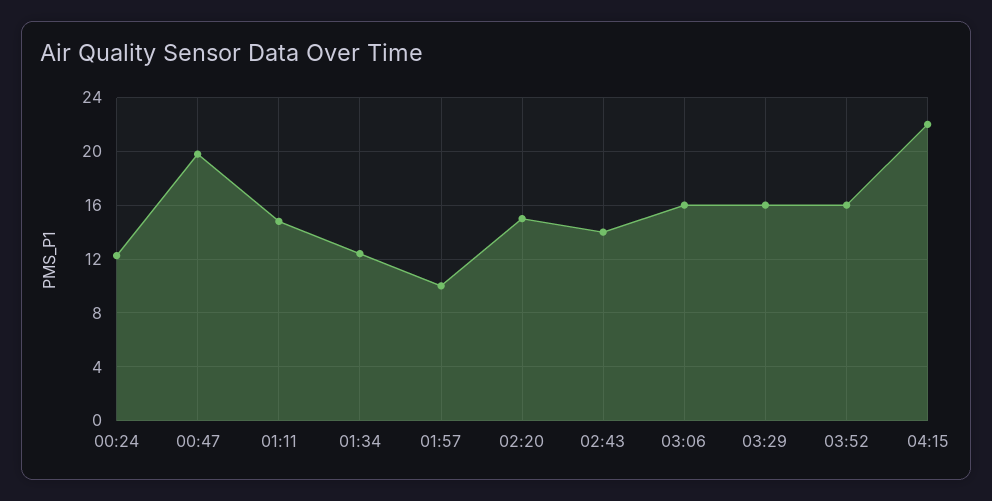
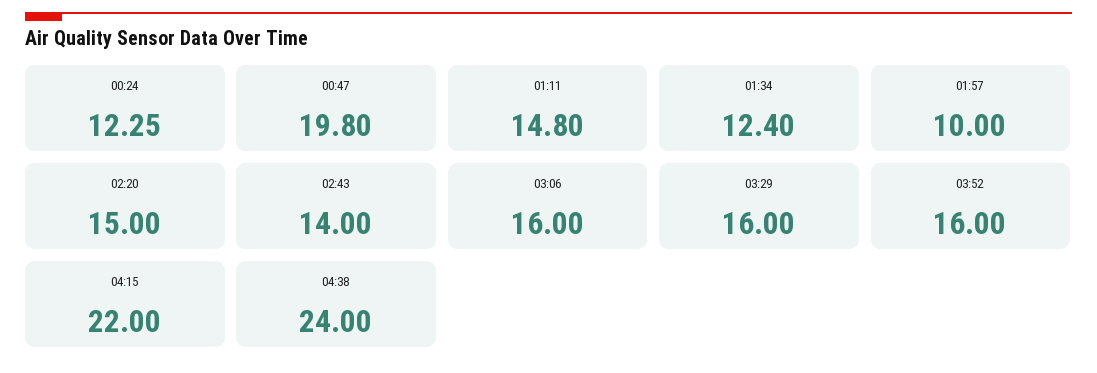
04:38: none -> 24

